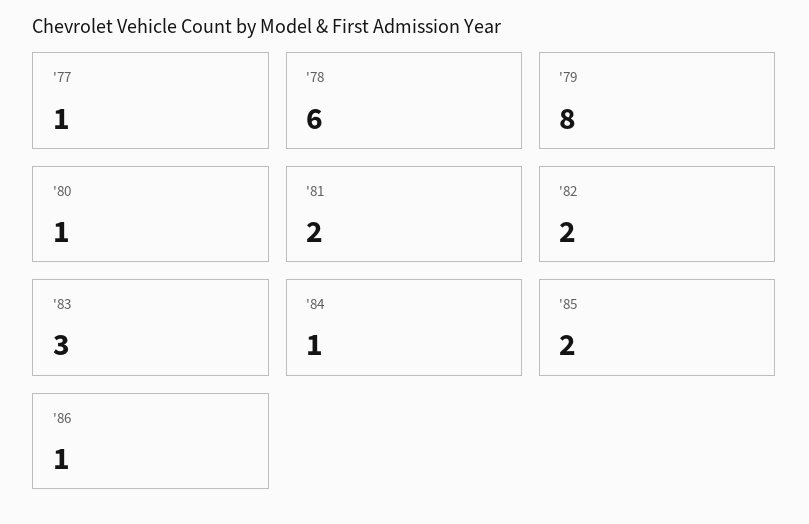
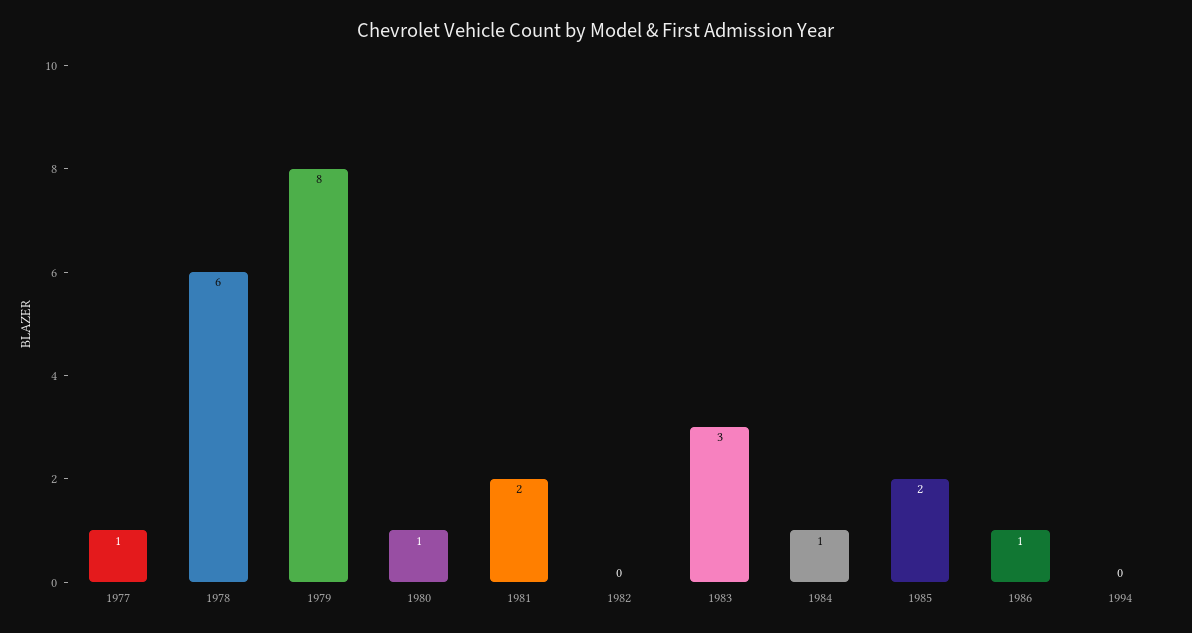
'82: 2 -> 0
1994: none -> 0

